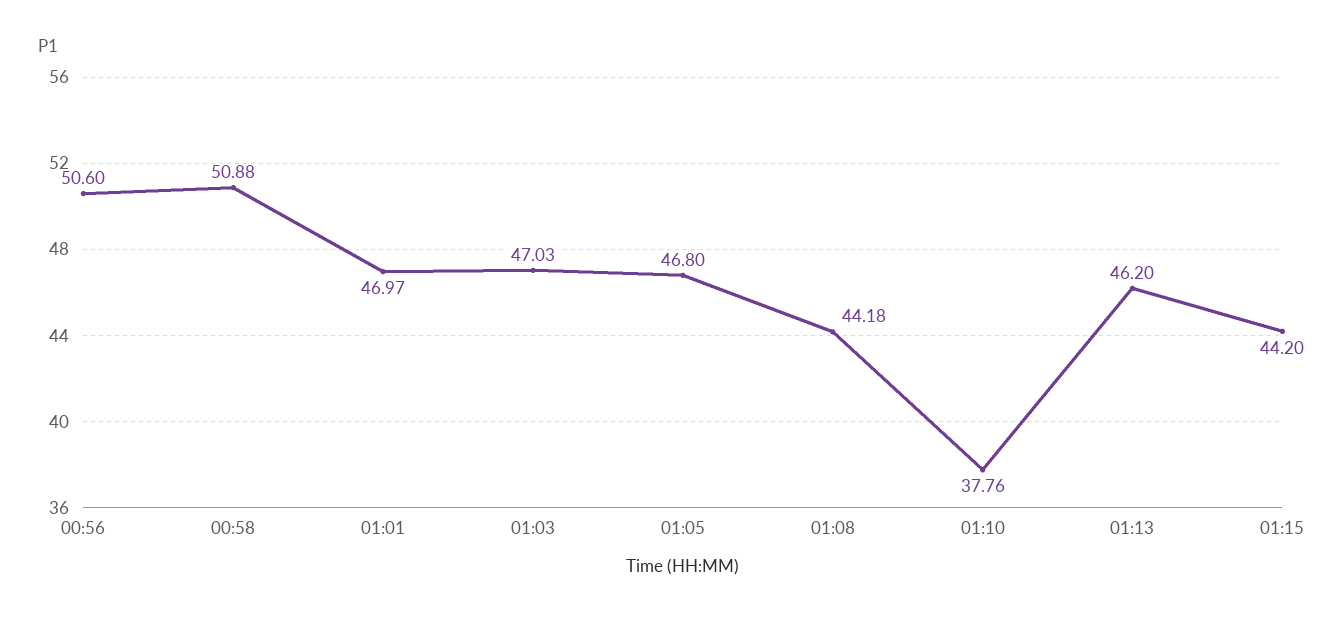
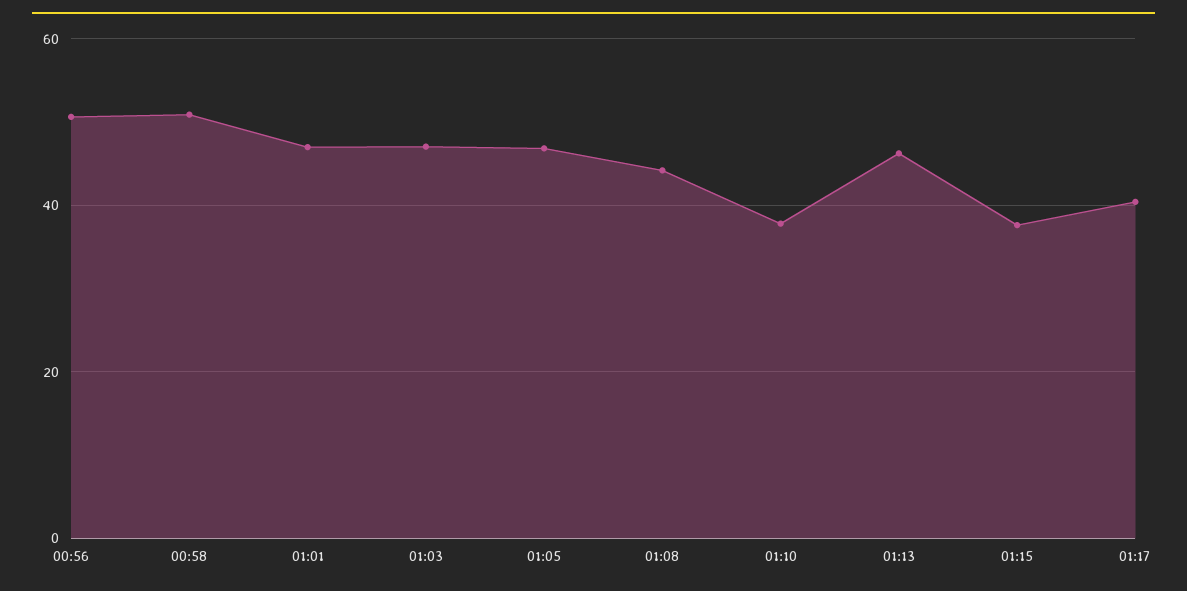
01:15: 44.2 -> 38
01:17: none -> 40

